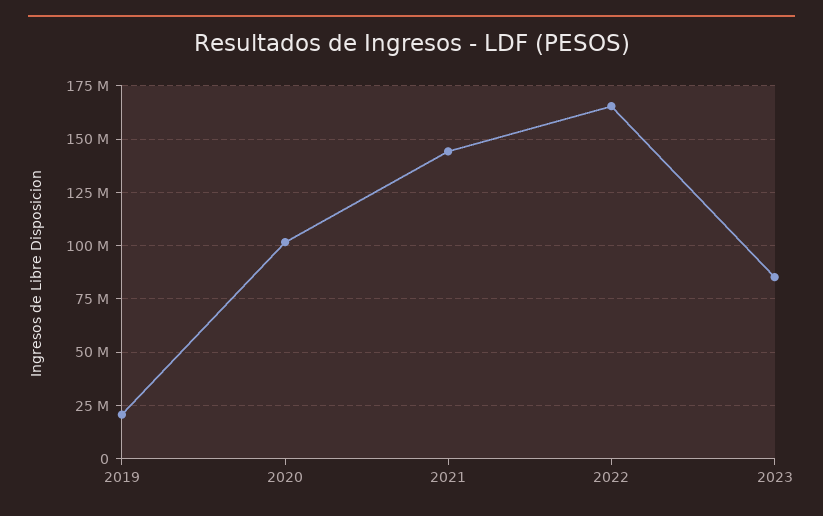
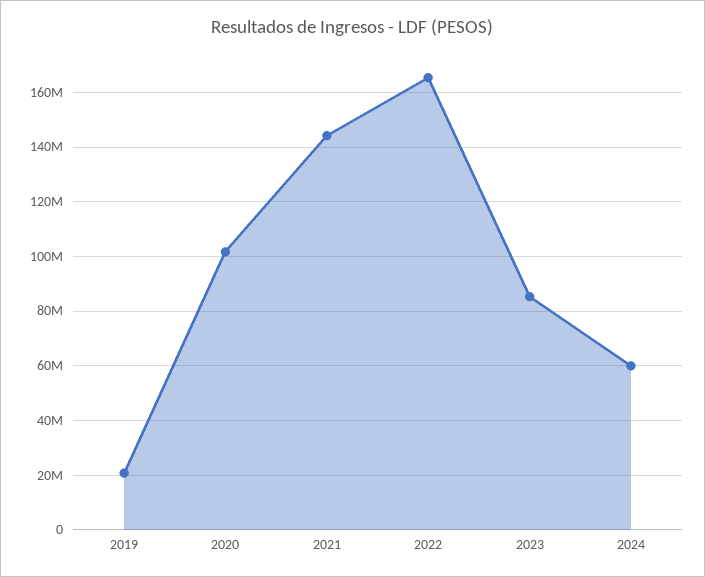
2024: none -> 60000000

